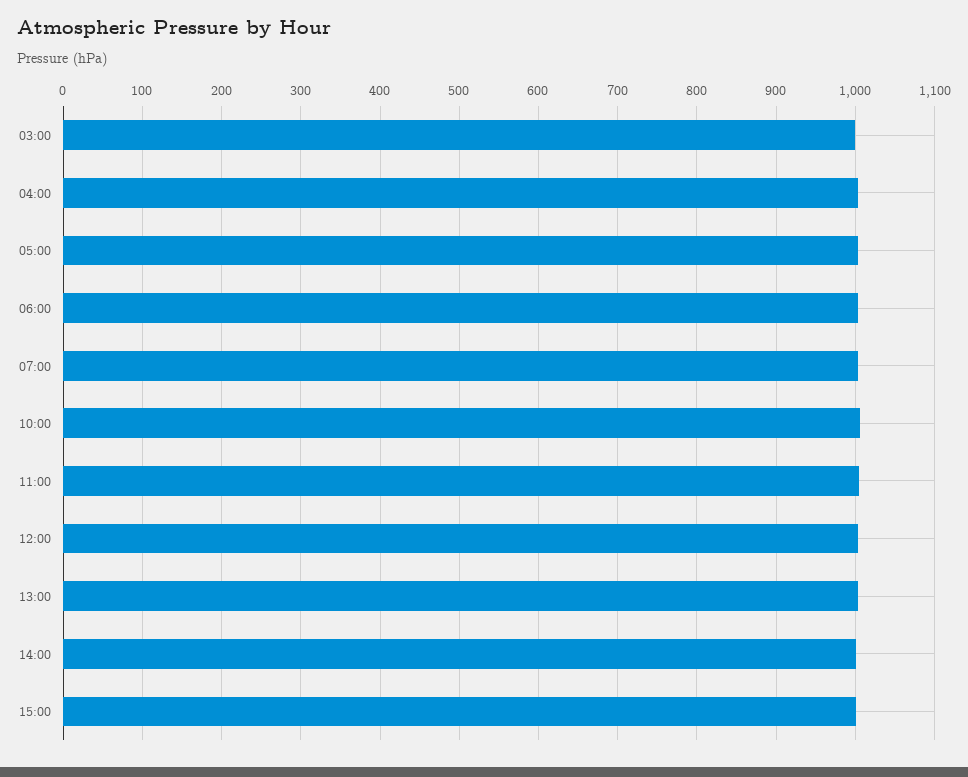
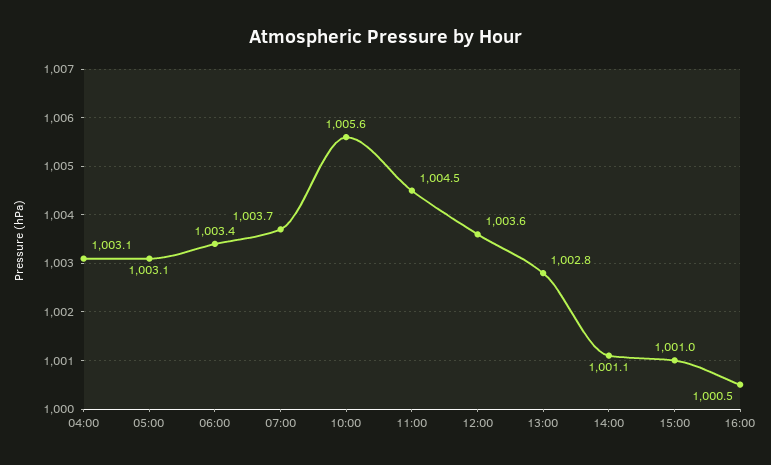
03:00: 1000 -> none
16:00: none -> 1000.5

